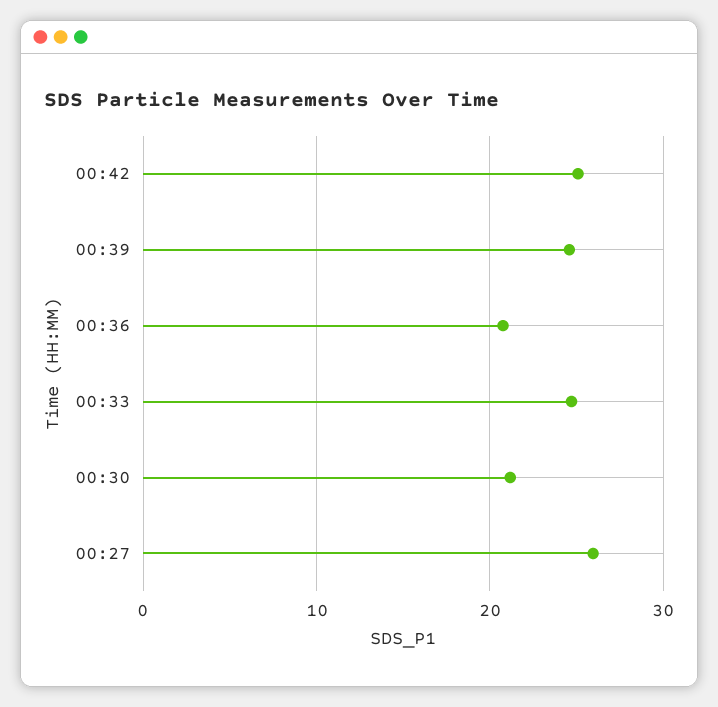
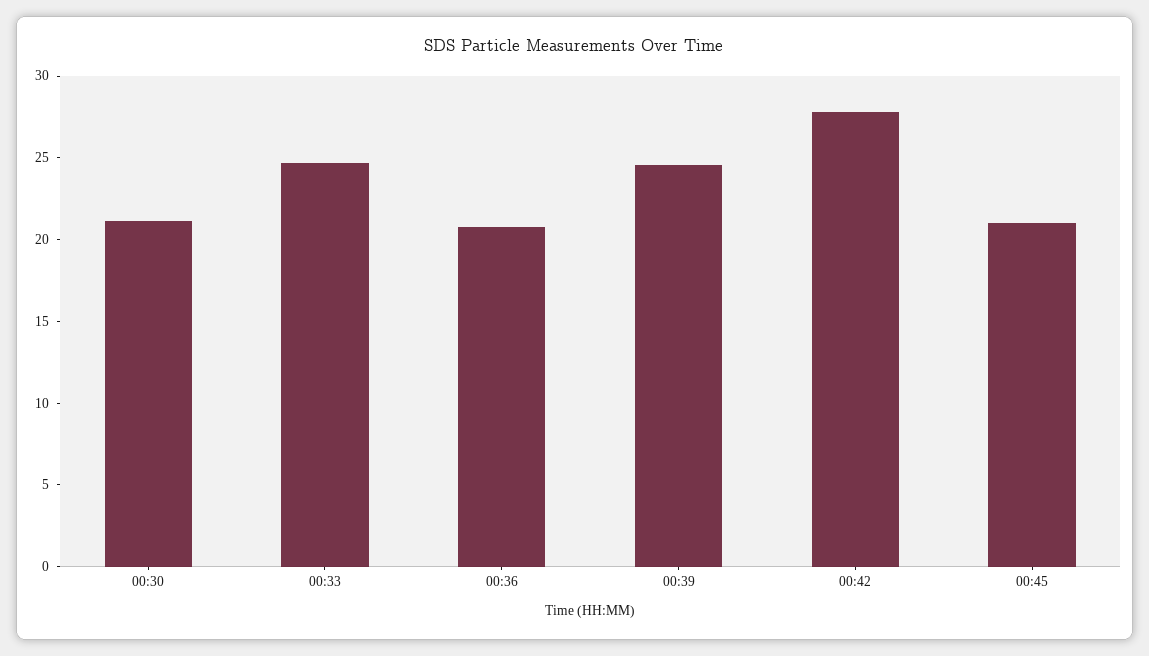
00:42: 25 -> 28
00:27: 26 -> none
00:45: none -> 21

